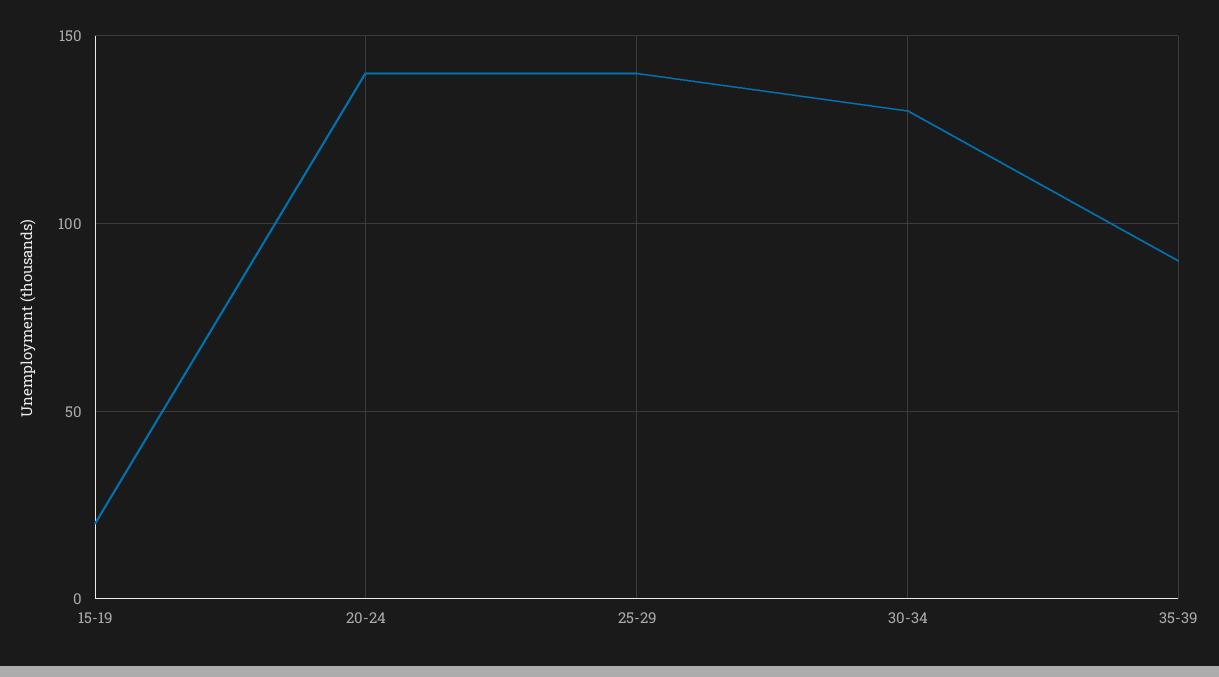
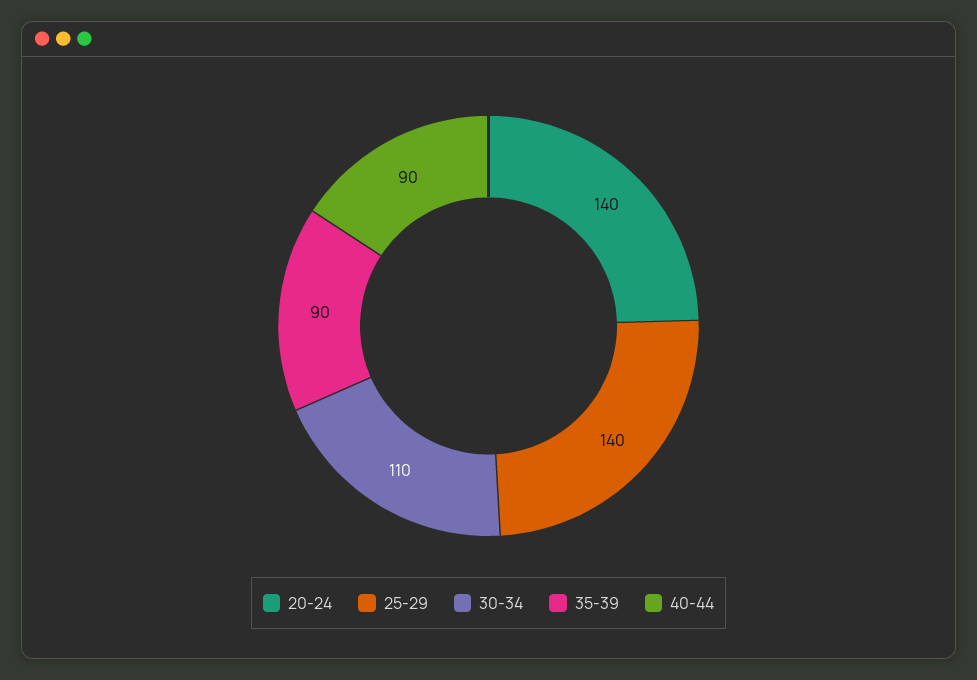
15-19: 20 -> none
30-34: 130 -> 110
40-44: none -> 90

